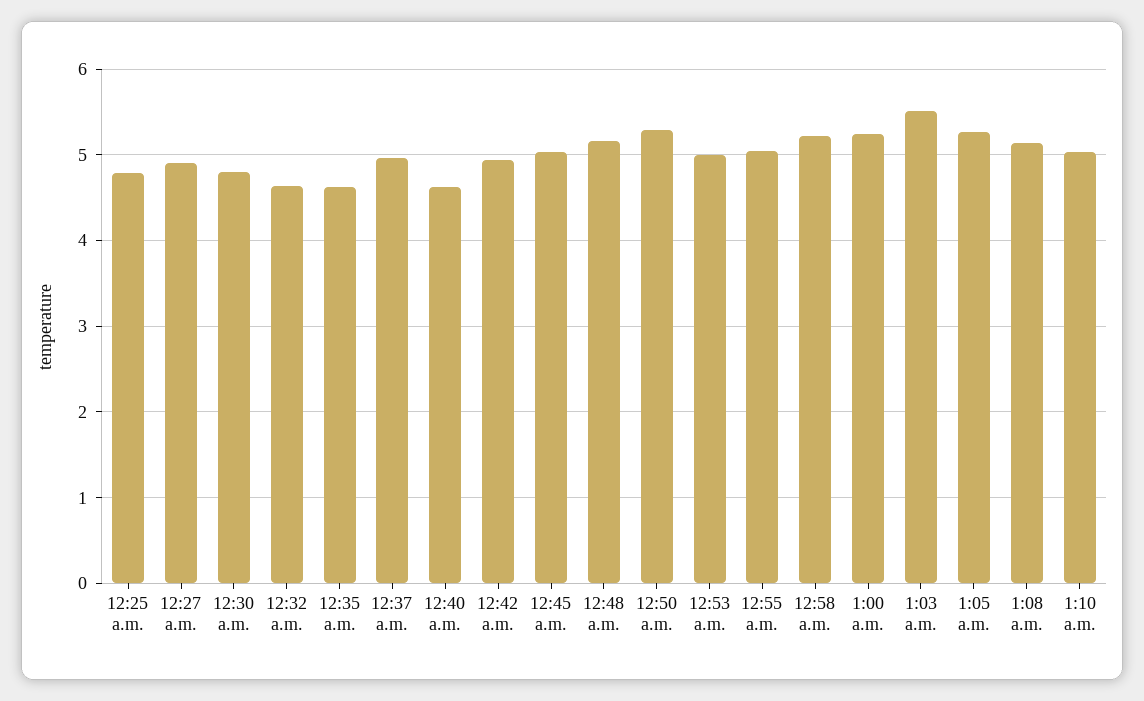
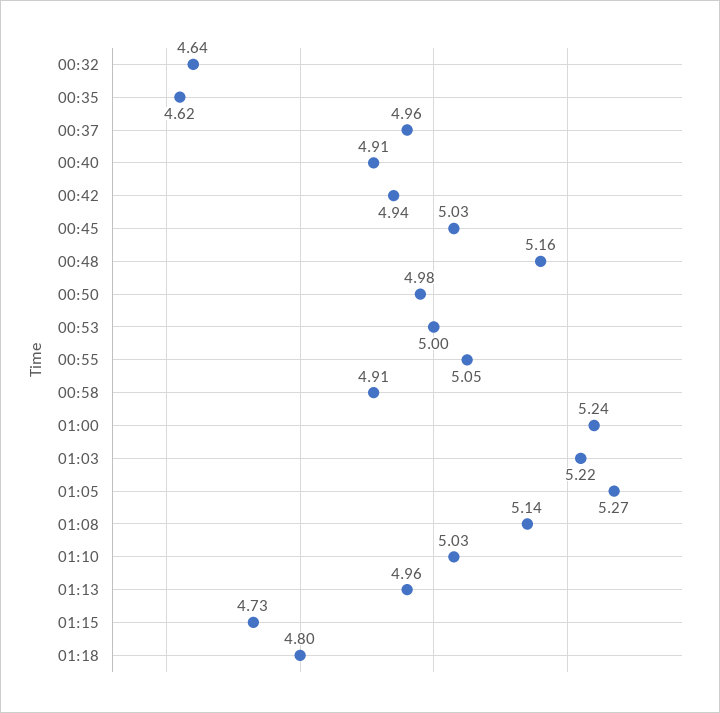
12:25 a.m.: 4.8 -> none
12:27 a.m.: 4.9 -> none
12:30 a.m.: 4.8 -> none
12:40 a.m.: 4.6 -> 4.91
12:50 a.m.: 5.3 -> 4.98
12:58 a.m.: 5.2 -> 4.91
1:03 a.m.: 5.5 -> 5.22
01:13: none -> 4.96
01:15: none -> 4.73
01:18: none -> 4.8

